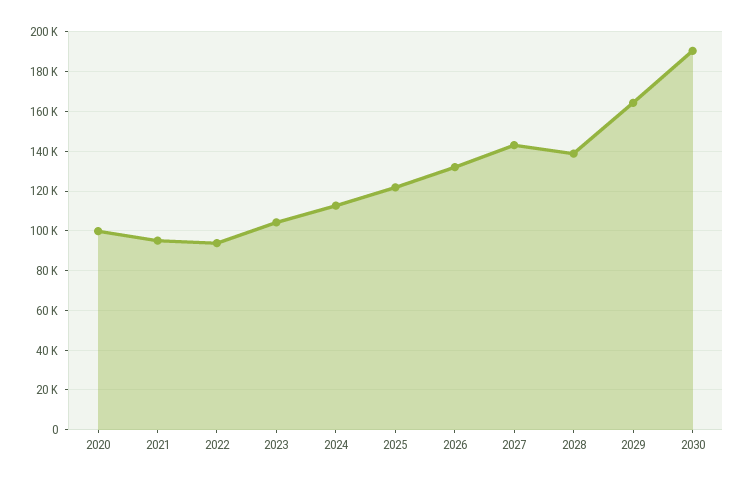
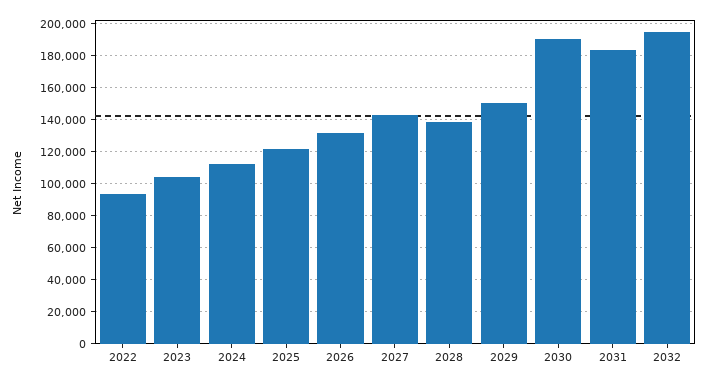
2020: 100000 -> none
2021: 95000 -> none
2029: 165000 -> 150000
2031: none -> 185000
2032: none -> 195000

